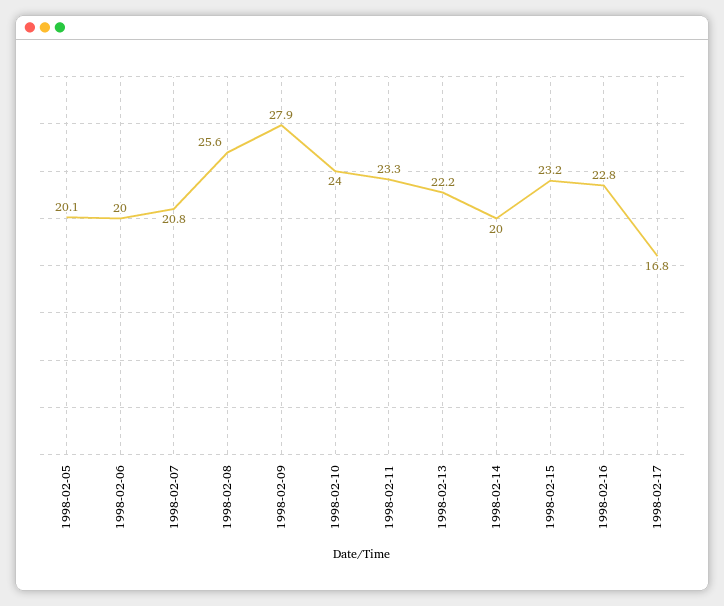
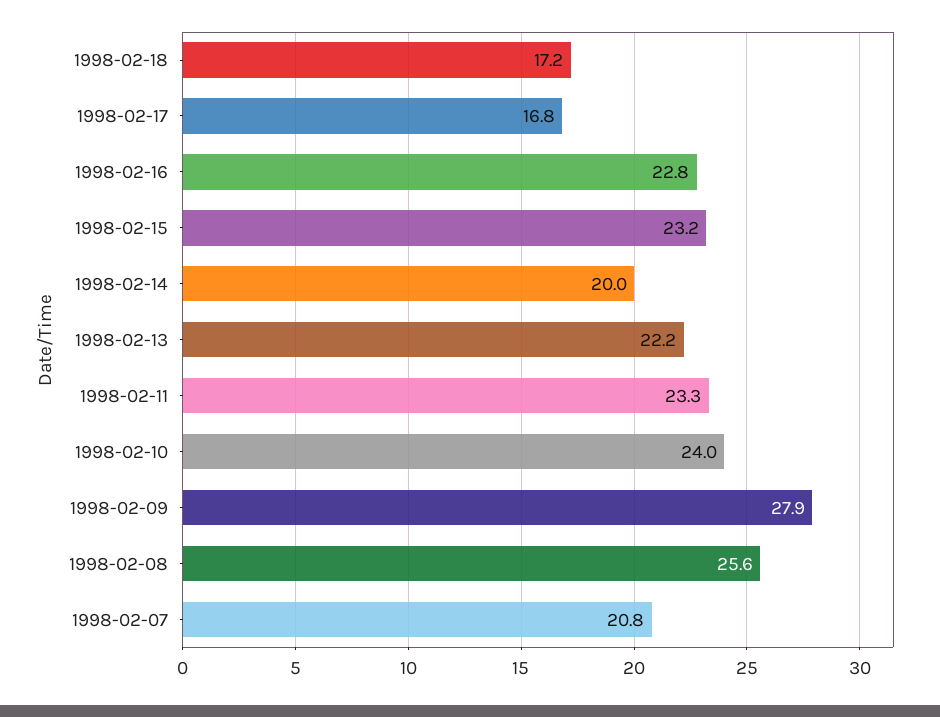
1998-02-05: 20.1 -> none
1998-02-06: 20 -> none
1998-02-18: none -> 17.2

